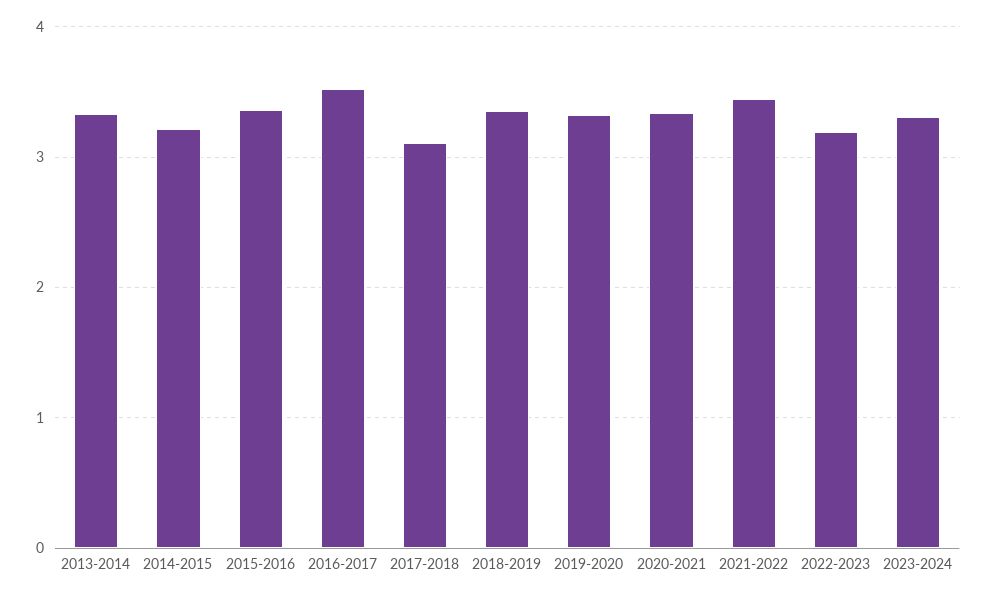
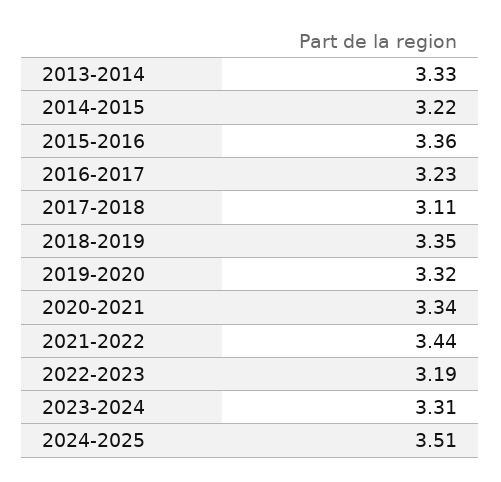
2016-2017: 3.5 -> 3.23
2024-2025: none -> 3.51

